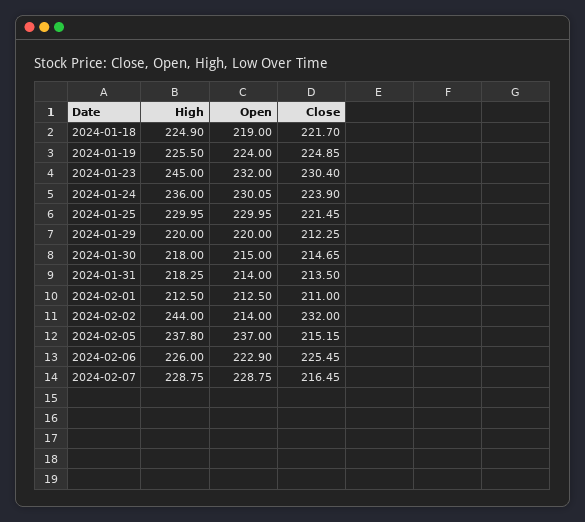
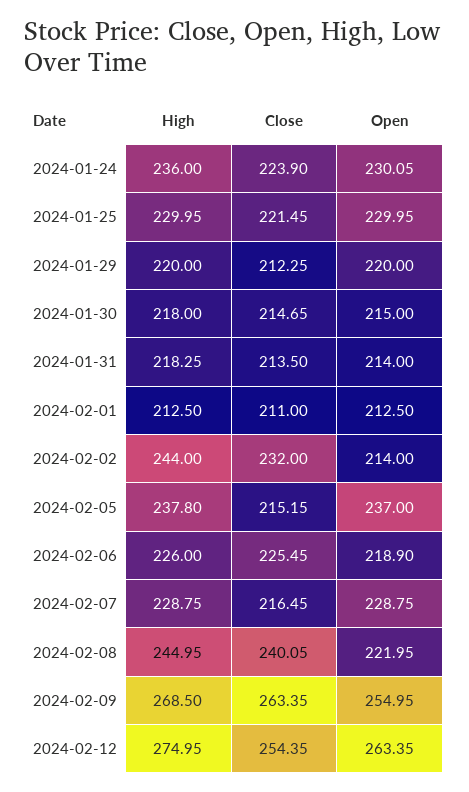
High, 2024-01-18: 224.9 -> none
Open, 2024-01-18: 219 -> none
Close, 2024-01-18: 221.7 -> none
High, 2024-01-19: 225.5 -> none
Open, 2024-01-19: 224 -> none
Close, 2024-01-19: 224.85 -> none
High, 2024-01-23: 245 -> none
Open, 2024-01-23: 232 -> none
Close, 2024-01-23: 230.4 -> none
Open, 2024-02-06: 222.9 -> 218.9
High, 2024-02-08: none -> 244.95
Close, 2024-02-08: none -> 240.05
Open, 2024-02-08: none -> 221.95
High, 2024-02-09: none -> 268.5
Close, 2024-02-09: none -> 263.35
Open, 2024-02-09: none -> 254.95
High, 2024-02-12: none -> 274.95
Close, 2024-02-12: none -> 254.35
Open, 2024-02-12: none -> 263.35

